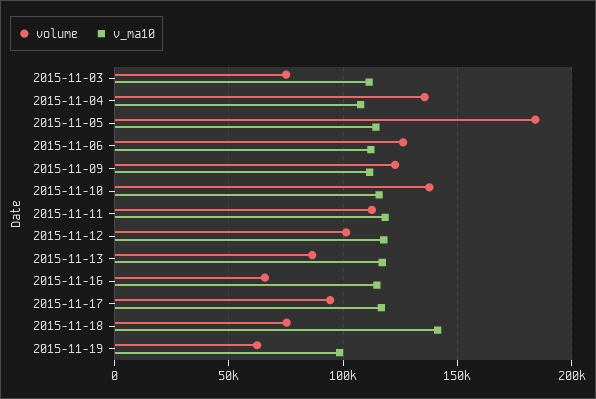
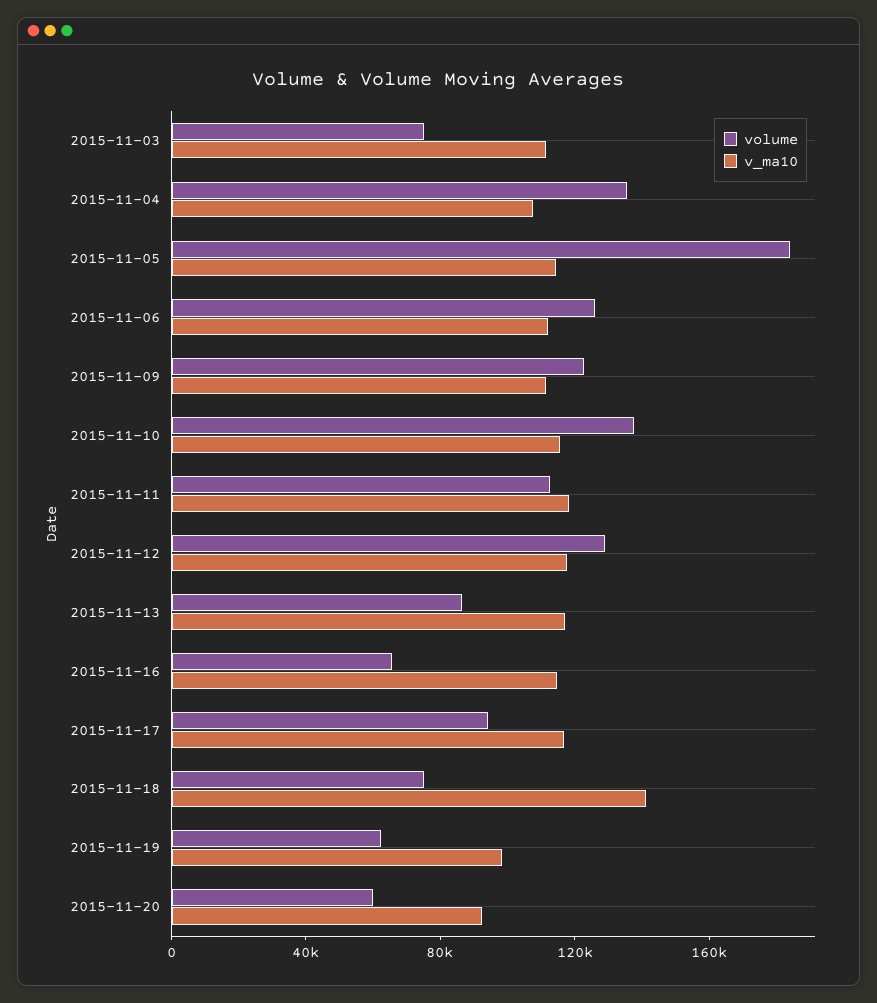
volume, 2015-11-12: 100000 -> 130000
volume, 2015-11-20: none -> 60000
v_ma10, 2015-11-20: none -> 90000

